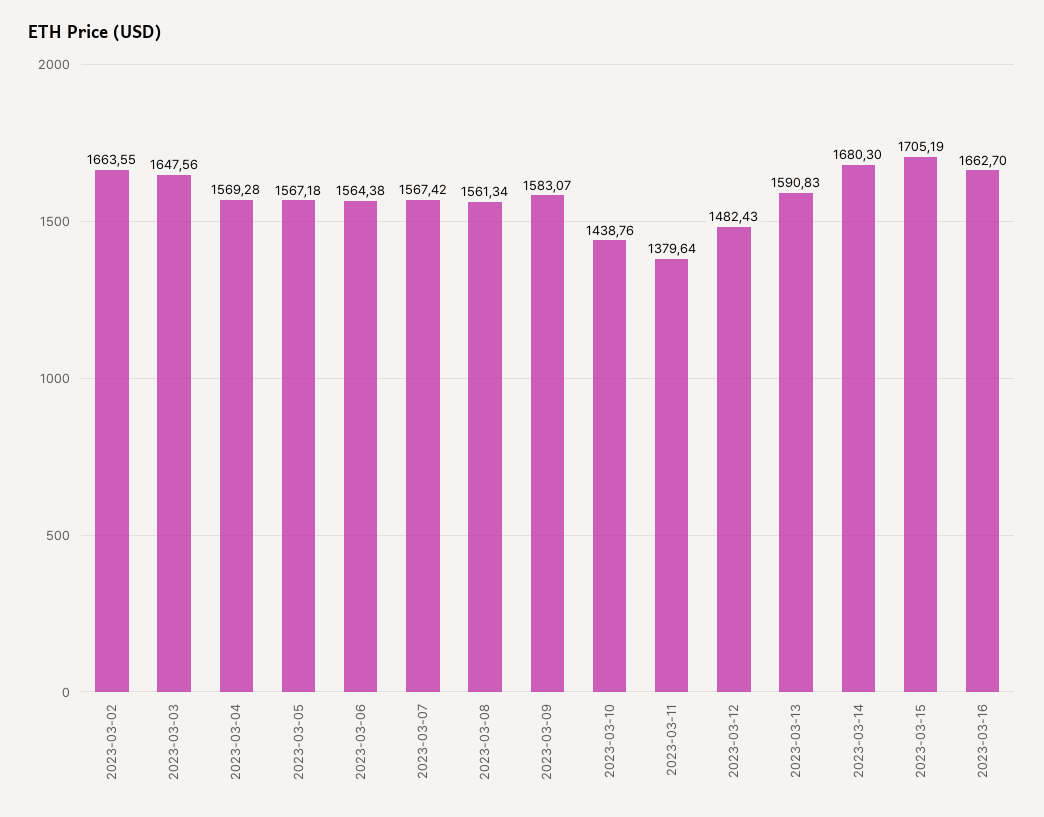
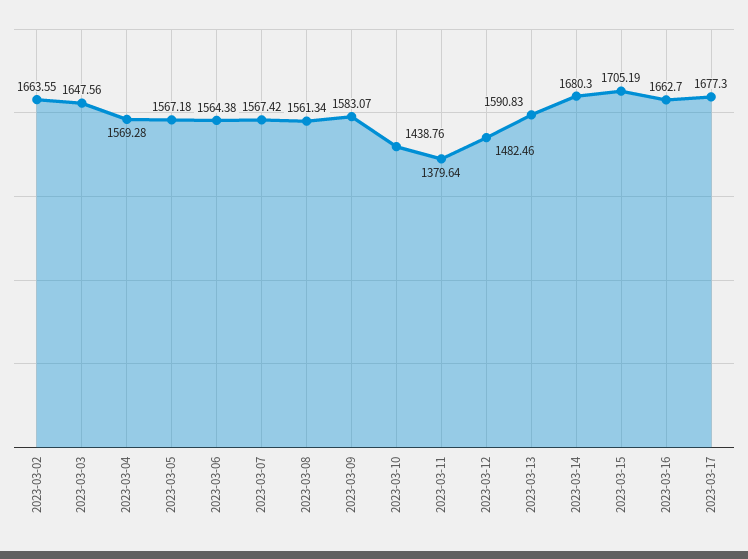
2023-03-12: 1482.43 -> 1482.46
2023-03-17: none -> 1677.3

